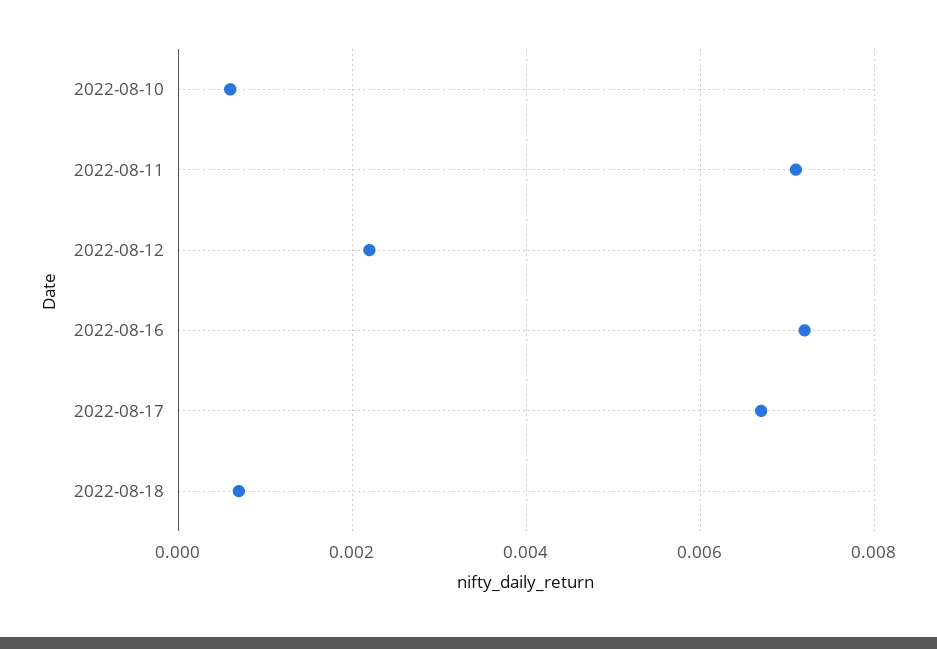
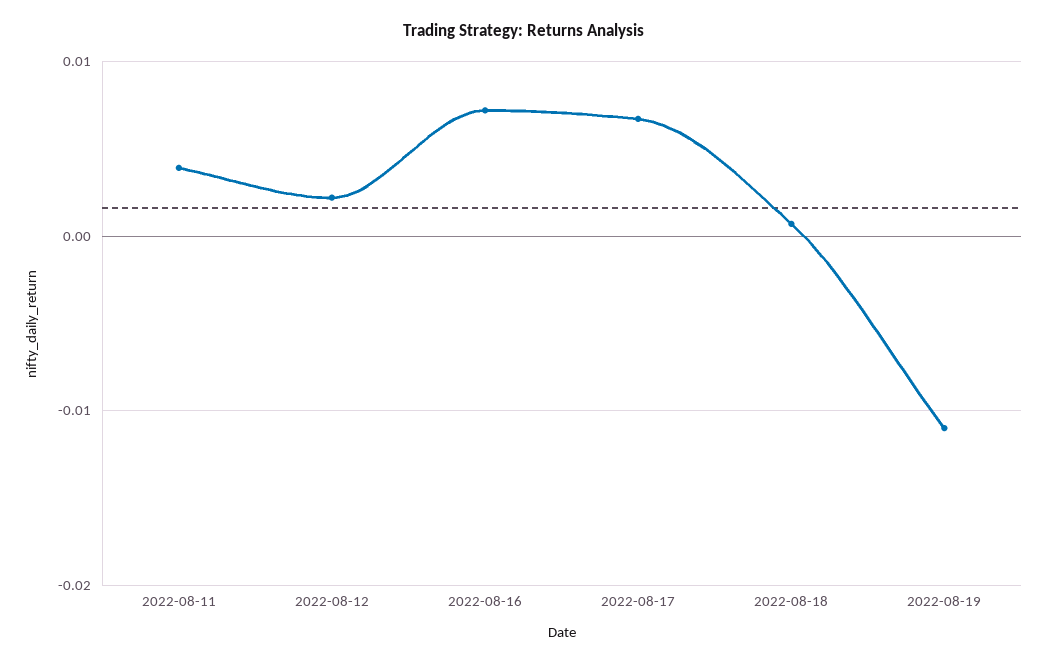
2022-08-10: 0.0005 -> none
2022-08-11: 0.007 -> 0.004
2022-08-19: none -> -0.011

